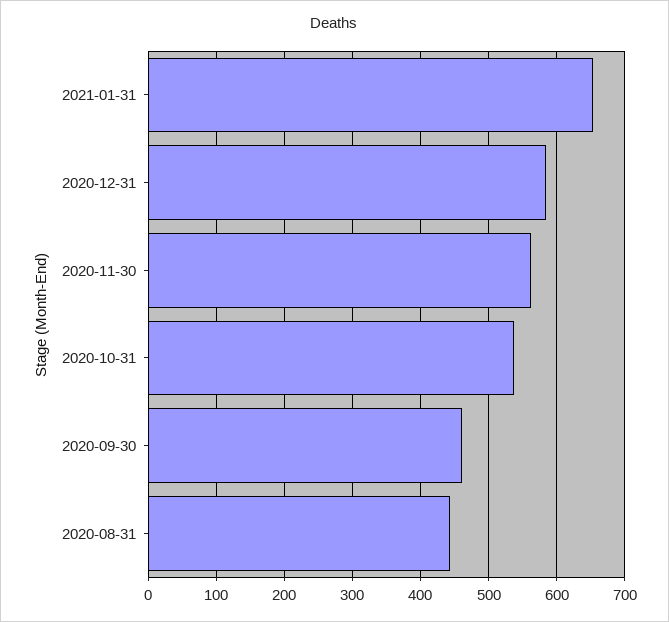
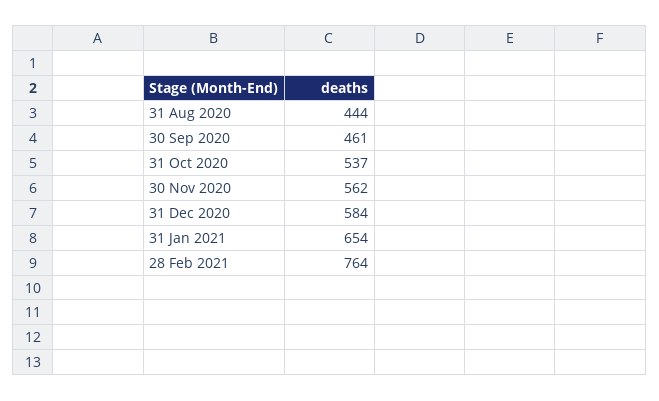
28 Feb 2021: none -> 764

